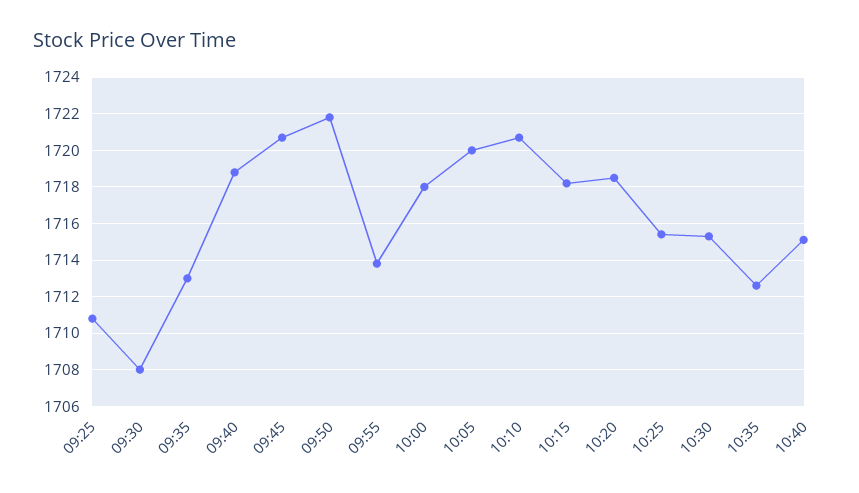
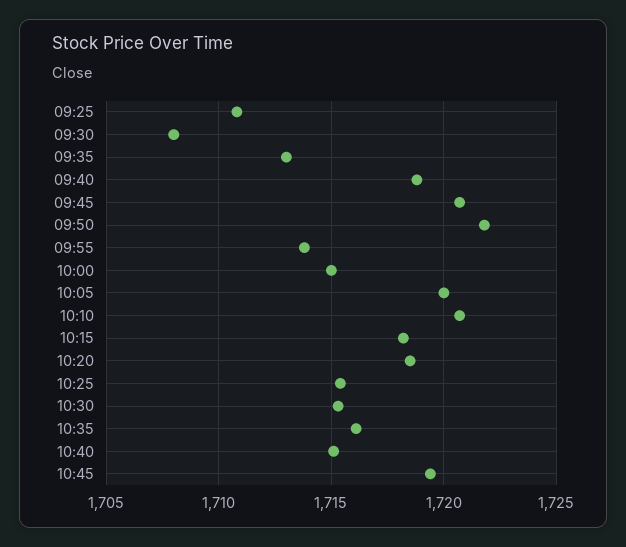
10:00: 1718 -> 1715
10:35: 1712.5 -> 1716
10:45: none -> 1719.5

